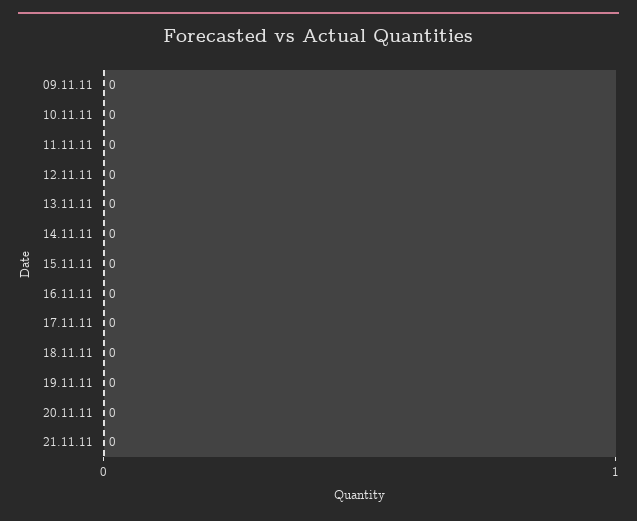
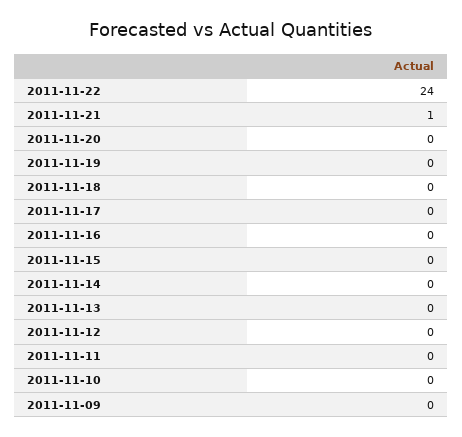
21.11.11: 0 -> 1
2011-11-22: none -> 24

